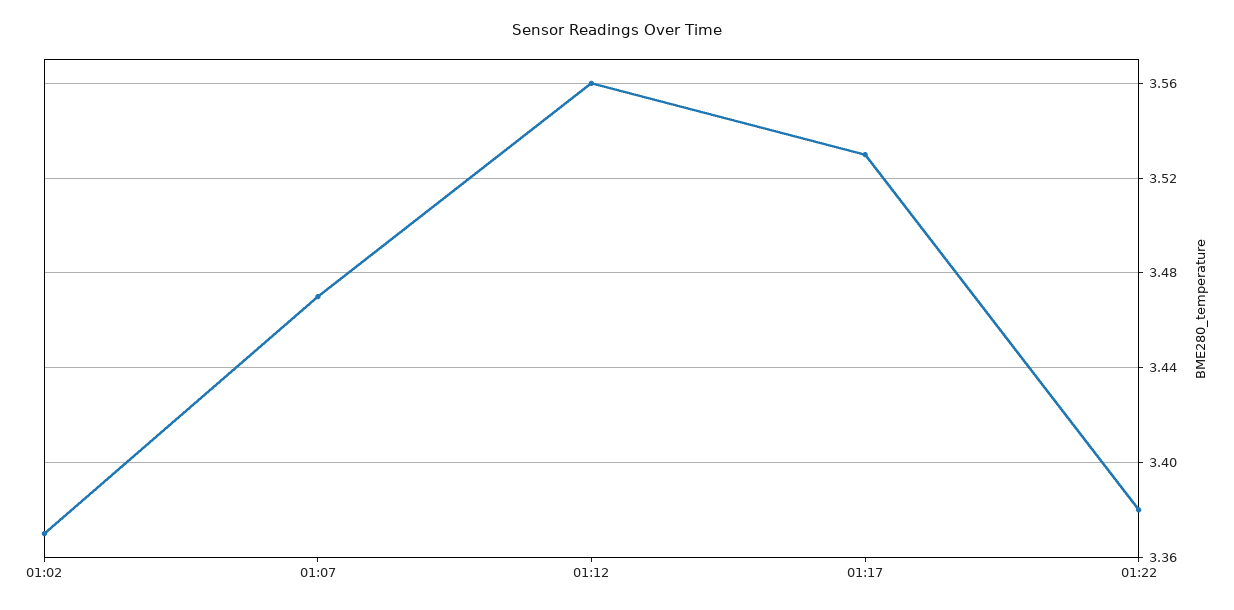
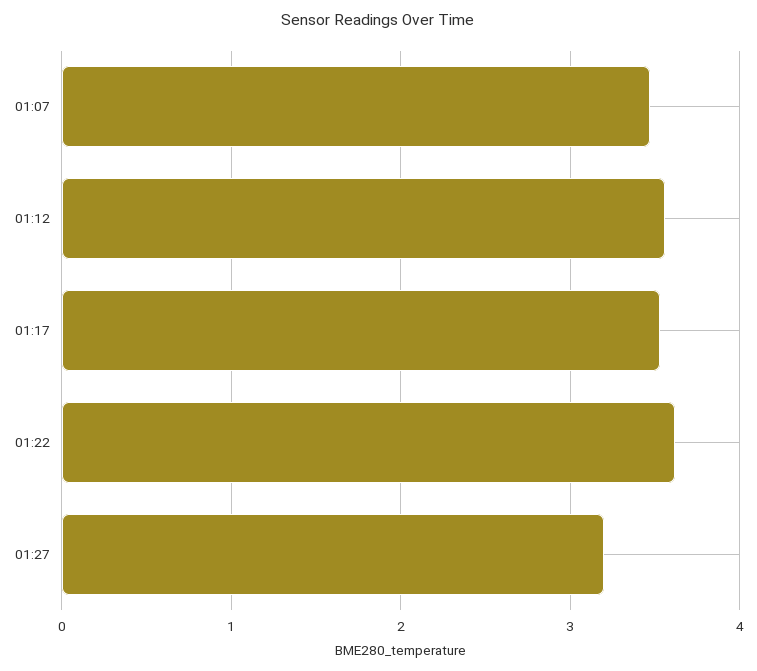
01:02: 3.37 -> none
01:22: 3.38 -> 3.6
01:27: none -> 3.2

